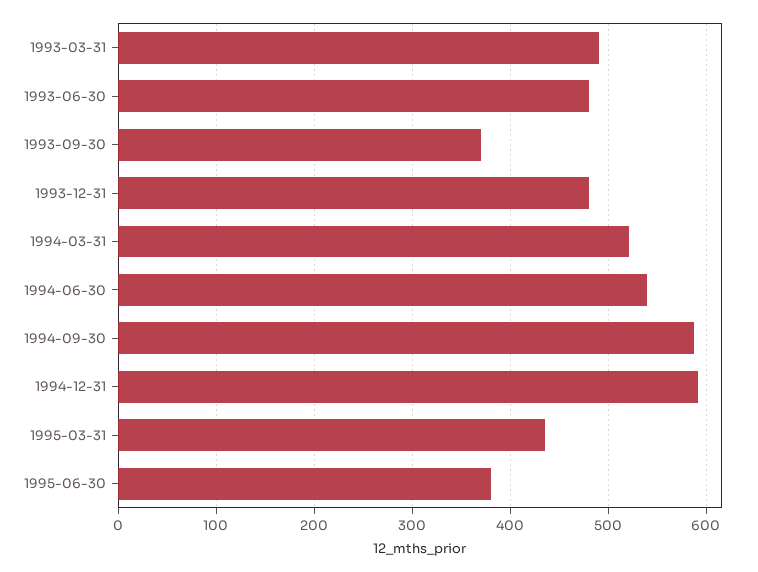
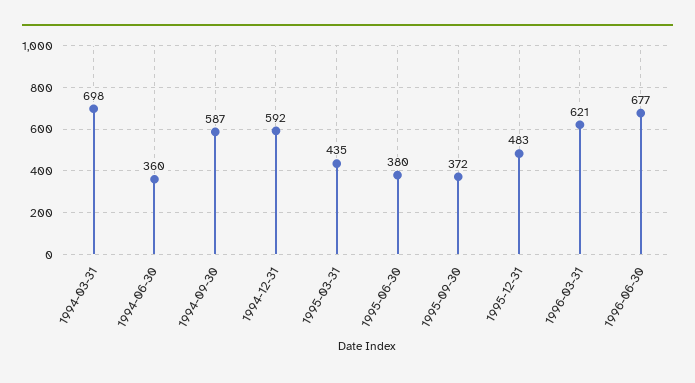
1993-03-31: 490 -> none
1993-06-30: 480 -> none
1993-09-30: 370 -> none
1993-12-31: 480 -> none
1994-03-31: 520 -> 698
1994-06-30: 540 -> 360
1995-09-30: none -> 372
1995-12-31: none -> 483
1996-03-31: none -> 621
1996-06-30: none -> 677

